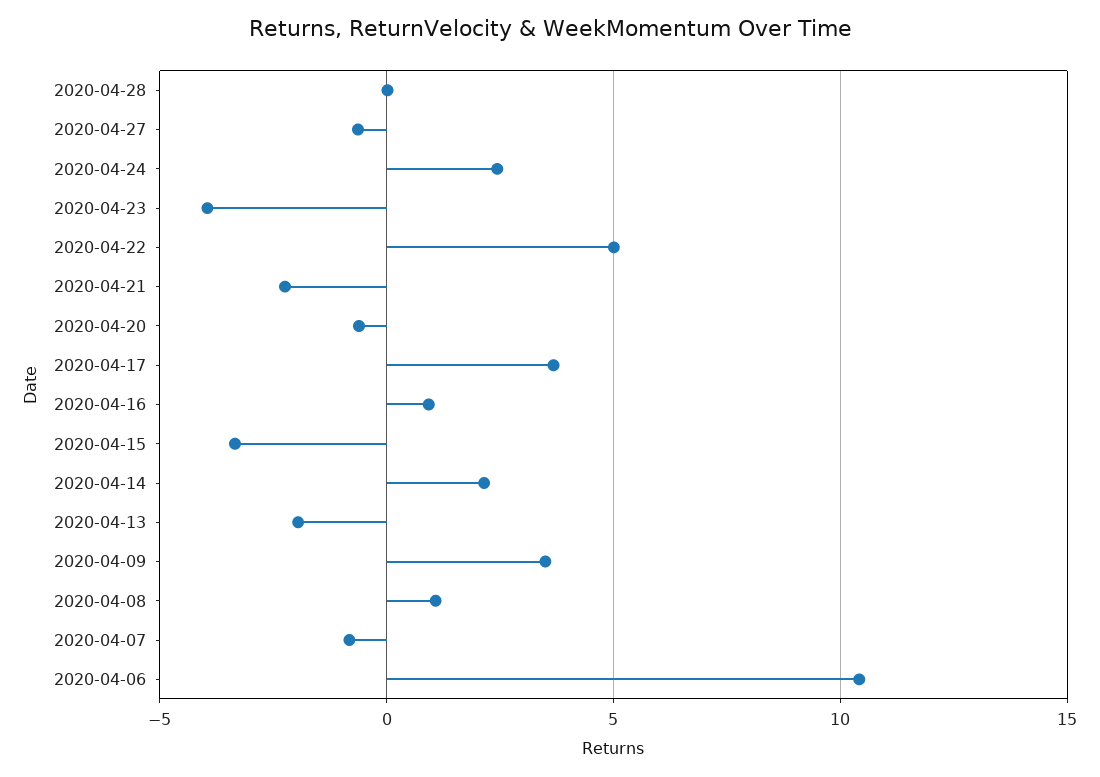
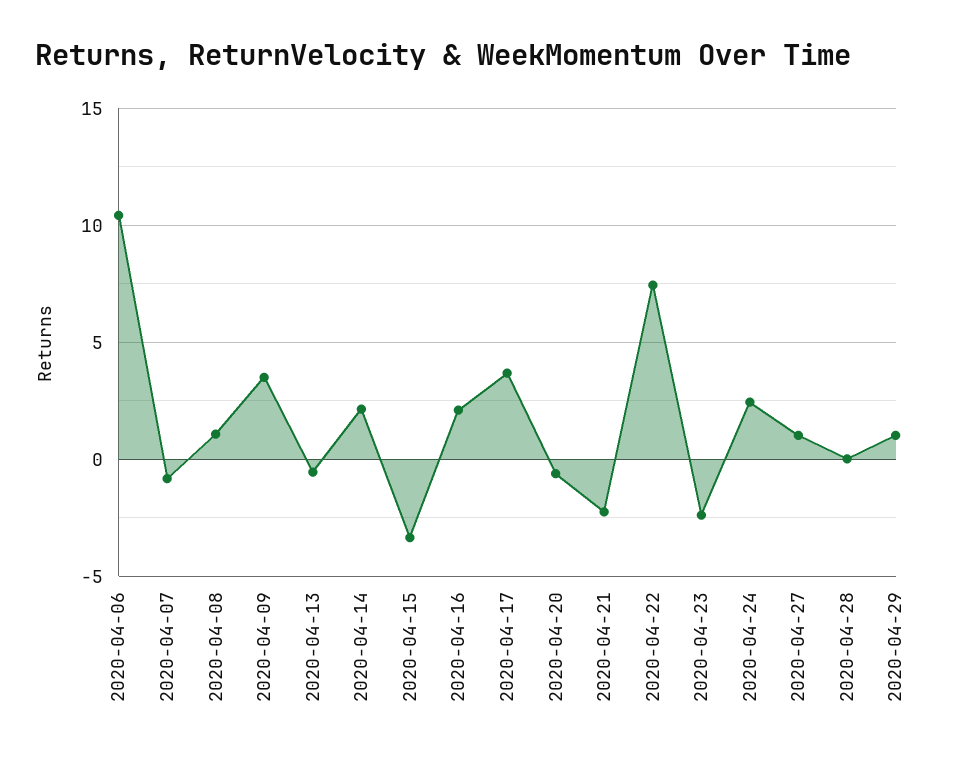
2020-04-27: -0.5 -> 1
2020-04-23: -4 -> -2.5
2020-04-22: 5 -> 7.5
2020-04-16: 1 -> 2
2020-04-13: -2 -> -0.5
2020-04-29: none -> 1

